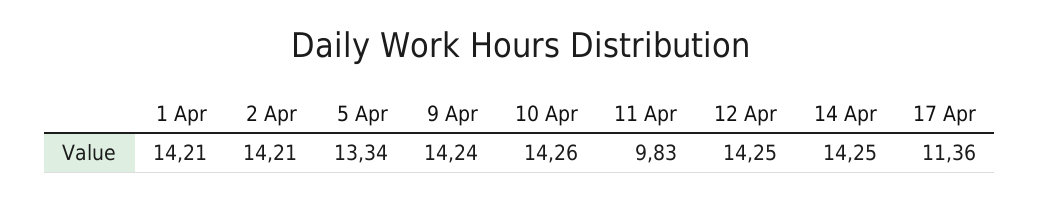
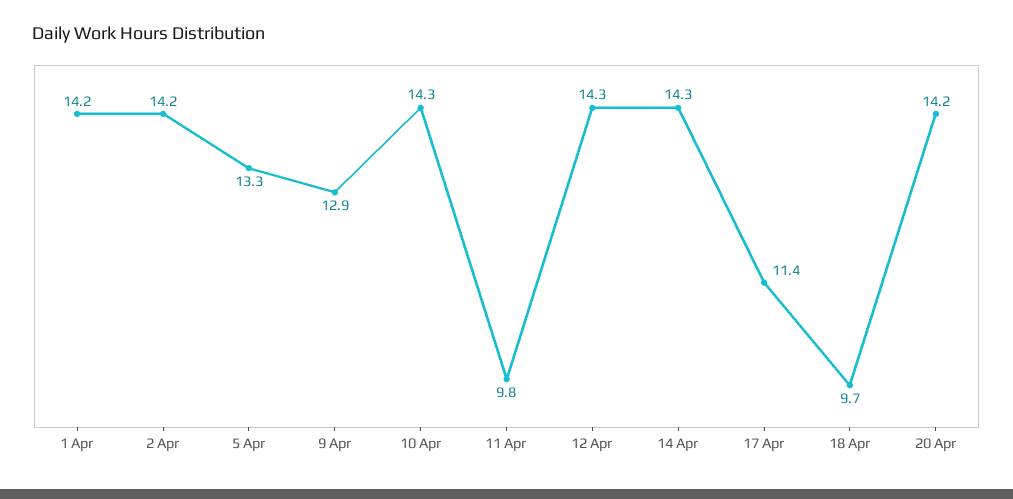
9 Apr: 14.24 -> 12.9
18 Apr: none -> 9.7
20 Apr: none -> 14.2

